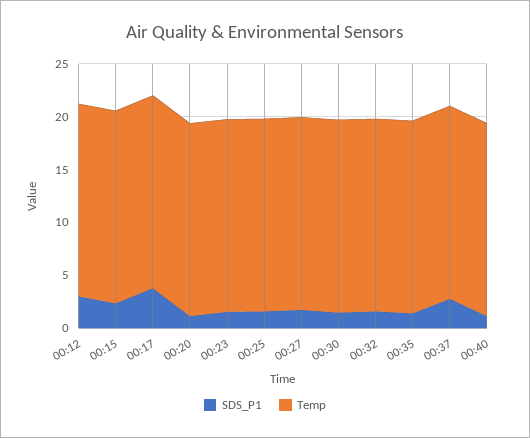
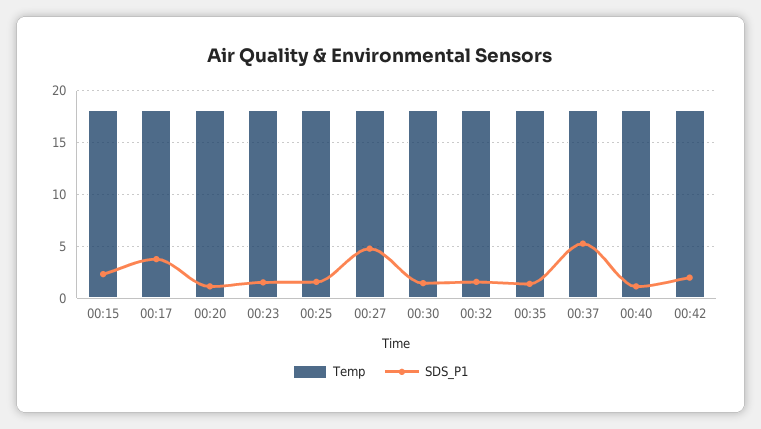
SDS_P1, 00:12: 3 -> none
Temp, 00:12: 18 -> none
SDS_P1, 00:27: 2 -> 5
SDS_P1, 00:37: 3 -> 5
Temp, 00:42: none -> 18
SDS_P1, 00:42: none -> 2

